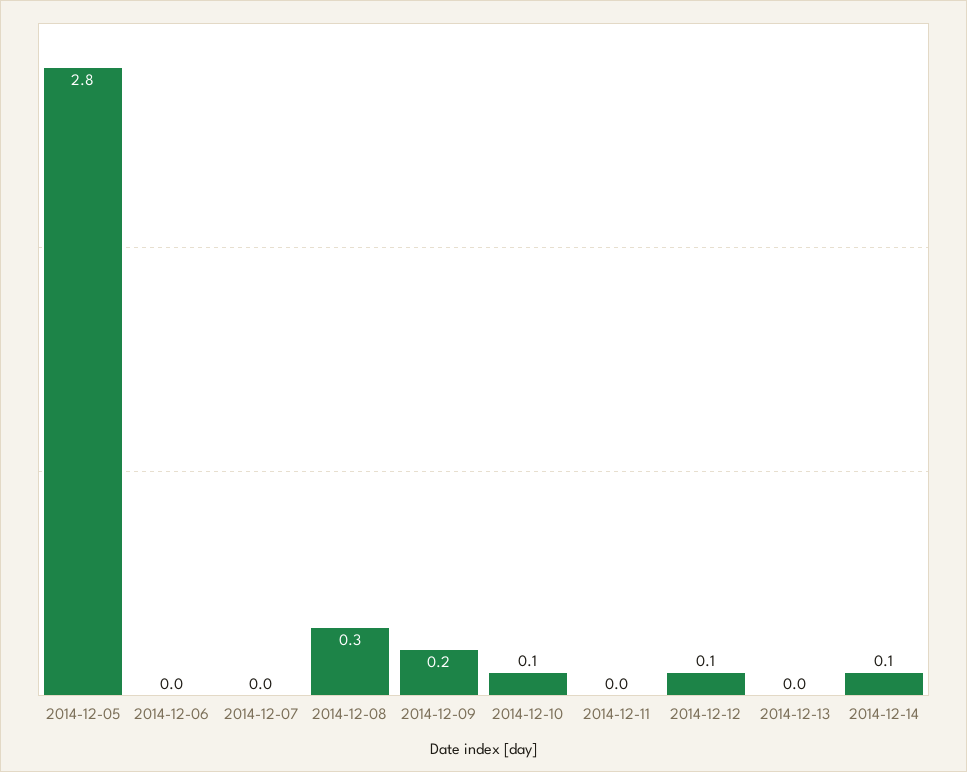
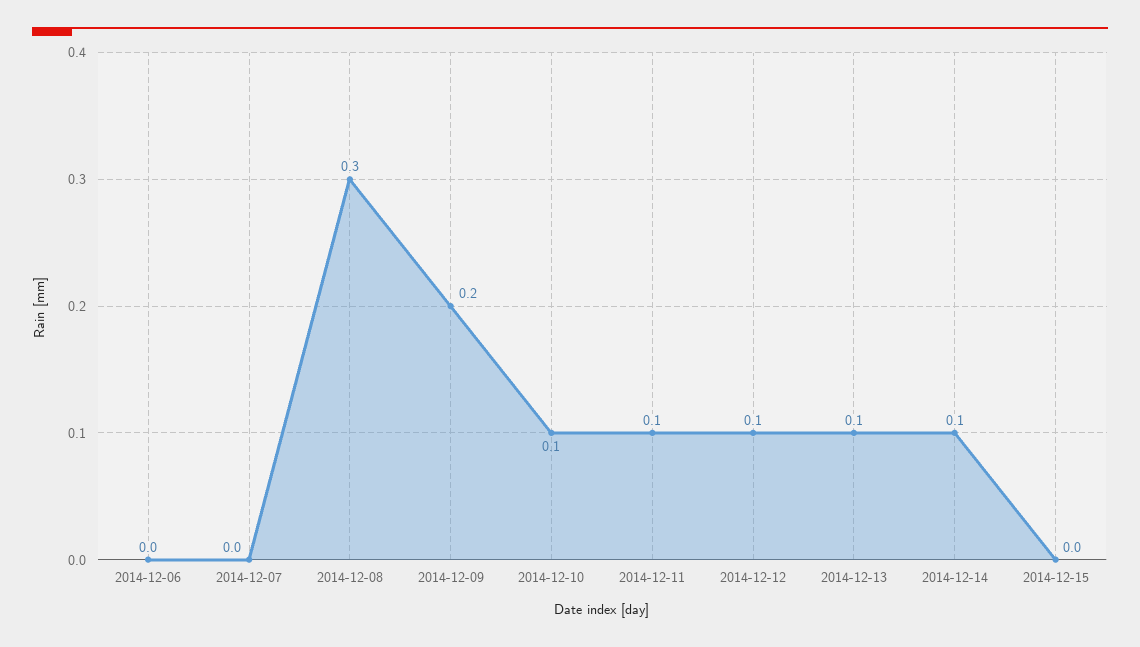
2014-12-05: 2.8 -> none
2014-12-11: 0 -> 0.1
2014-12-13: 0 -> 0.1
2014-12-15: none -> 0

